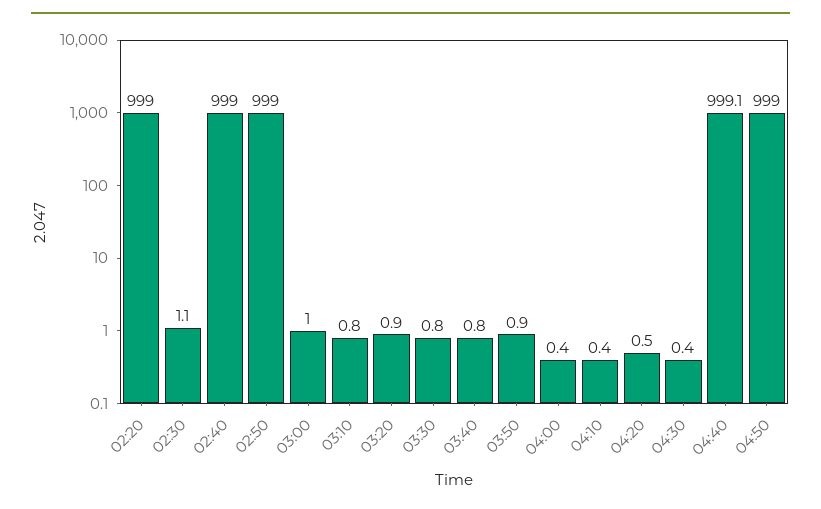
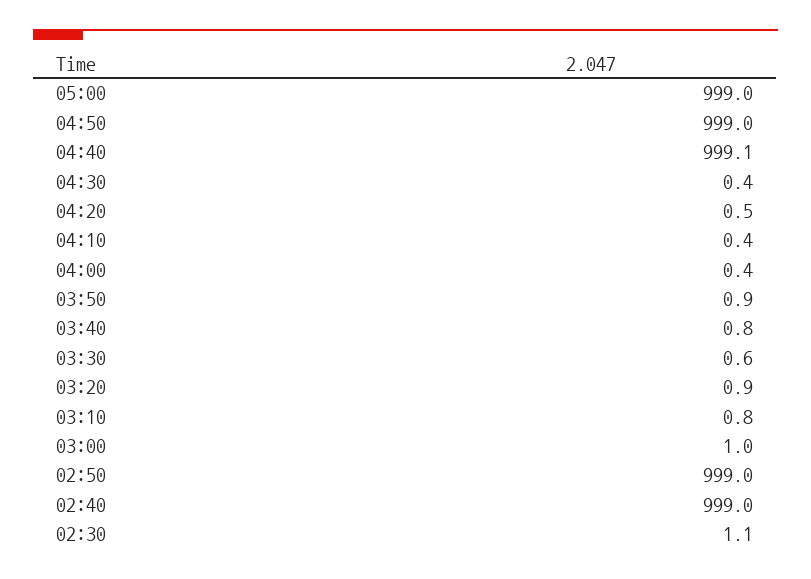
02:20: 999 -> none
03:30: 0.8 -> 0.6
05:00: none -> 999

